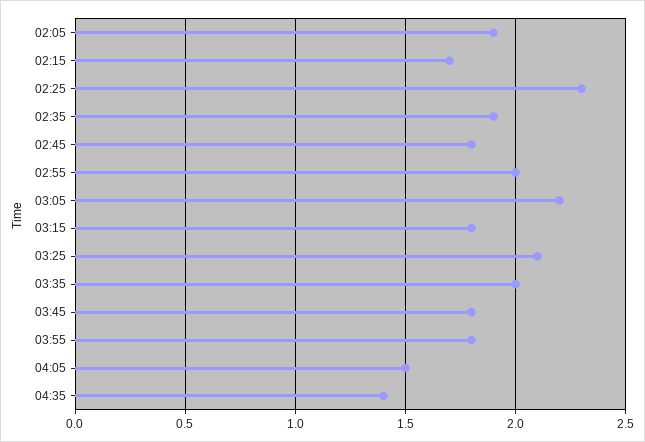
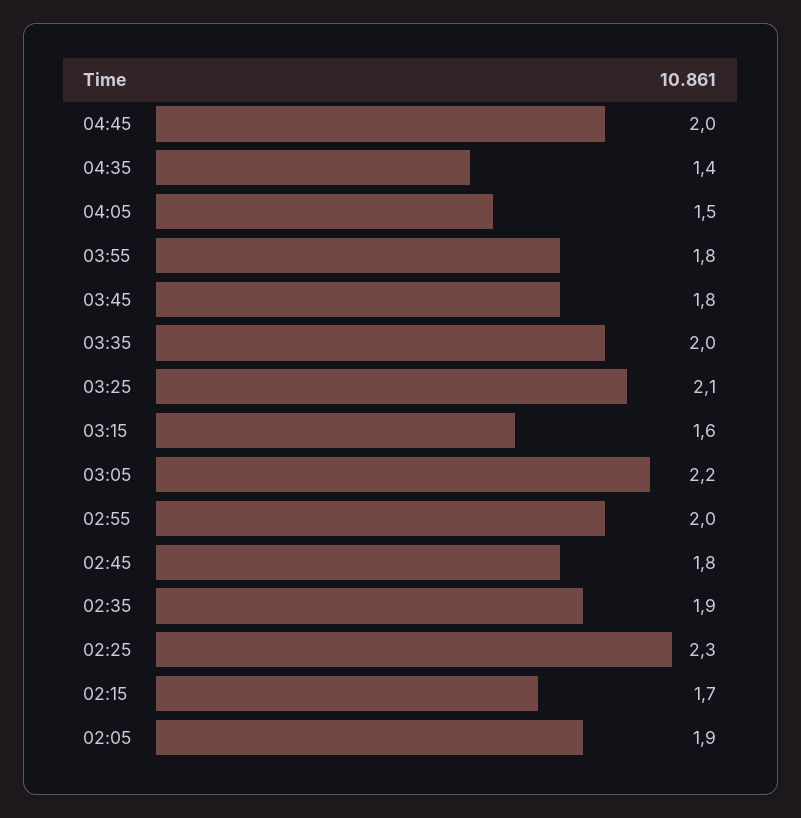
03:15: 1.8 -> 1.6
04:45: none -> 2

